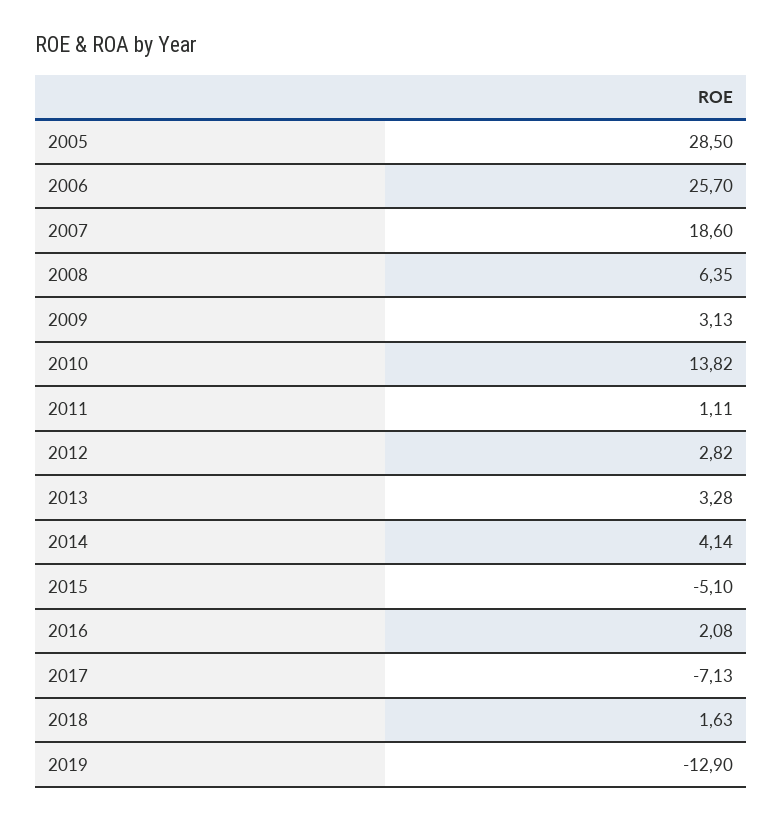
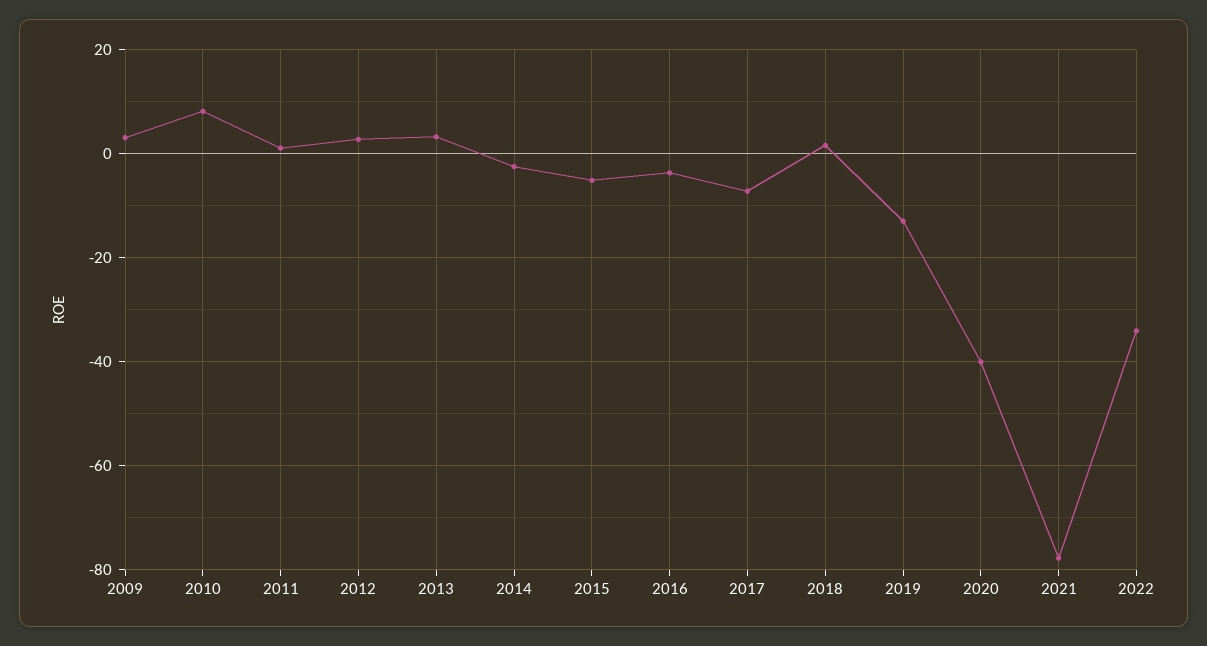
2005: 28.5 -> none
2006: 25.7 -> none
2007: 18.6 -> none
2008: 6.35 -> none
2010: 13.82 -> 8
2014: 4.14 -> -2
2016: 2.08 -> -4
2020: none -> -40
2021: none -> -78
2022: none -> -34

